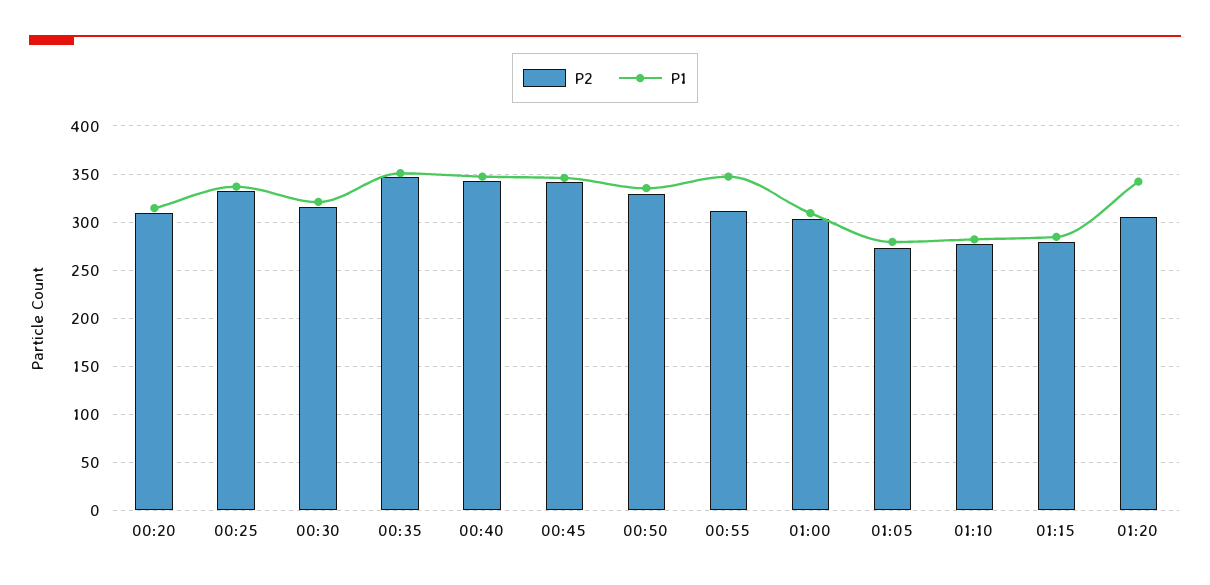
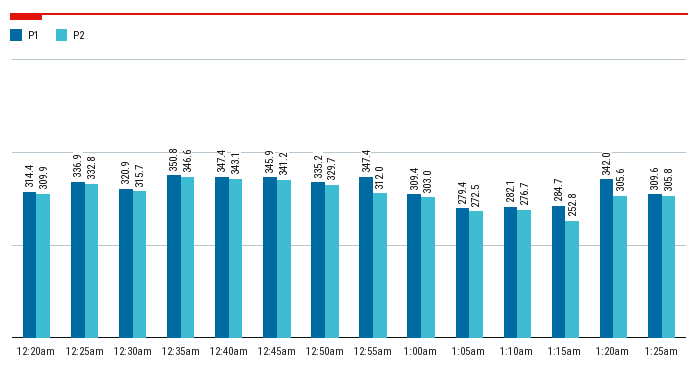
P2, 01:15: 280 -> 252.8
P1, 1:25am: none -> 309.6
P2, 1:25am: none -> 305.8

